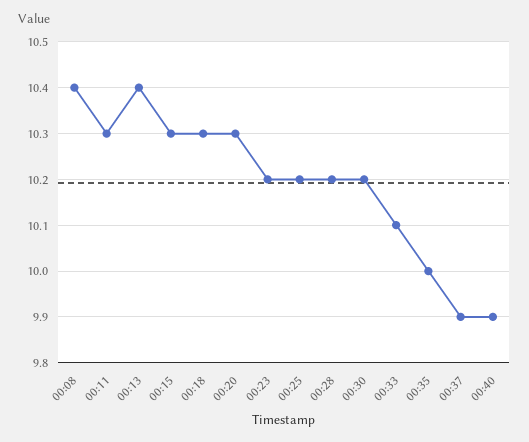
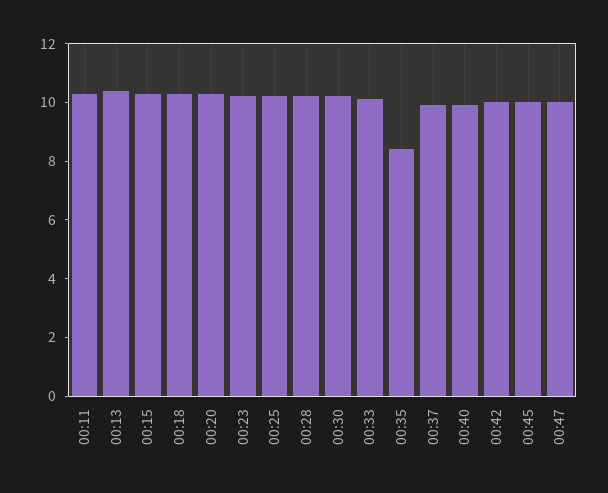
00:08: 10.4 -> none
00:35: 10 -> 8.5
00:42: none -> 10
00:45: none -> 10
00:47: none -> 10

